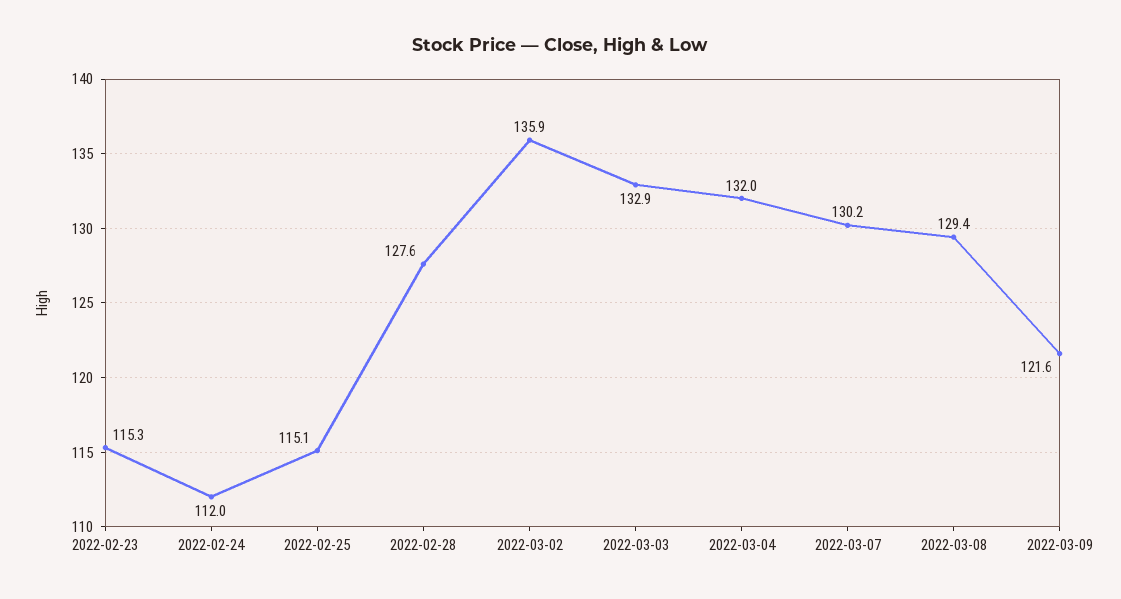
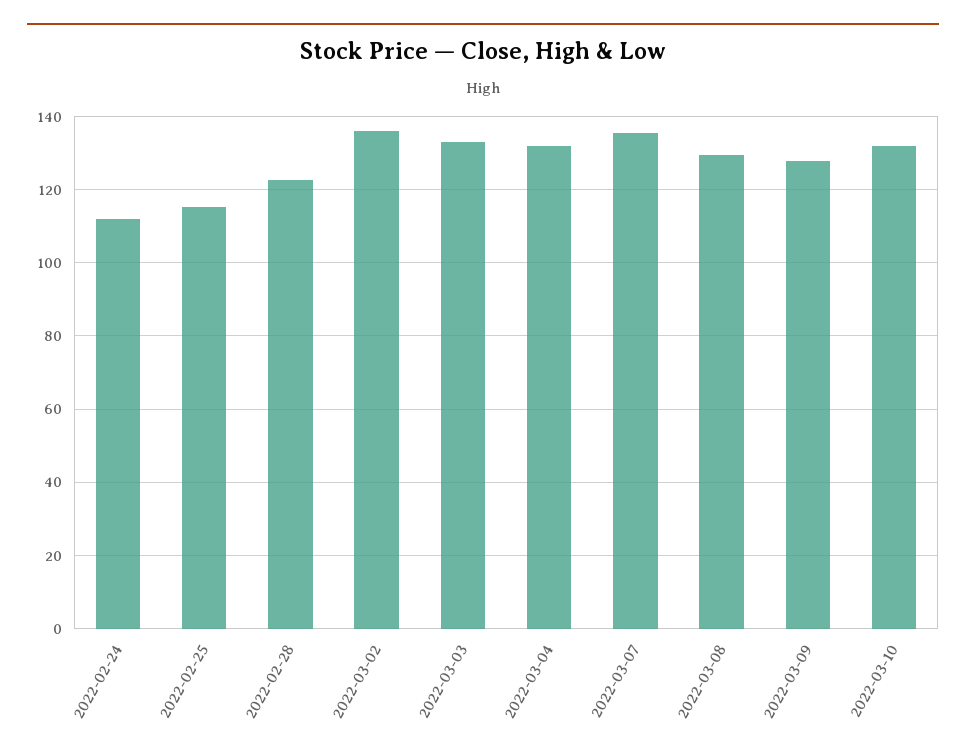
2022-02-23: 115.3 -> none
2022-02-28: 127.6 -> 122
2022-03-07: 130.2 -> 136
2022-03-09: 121.6 -> 128
2022-03-10: none -> 132

